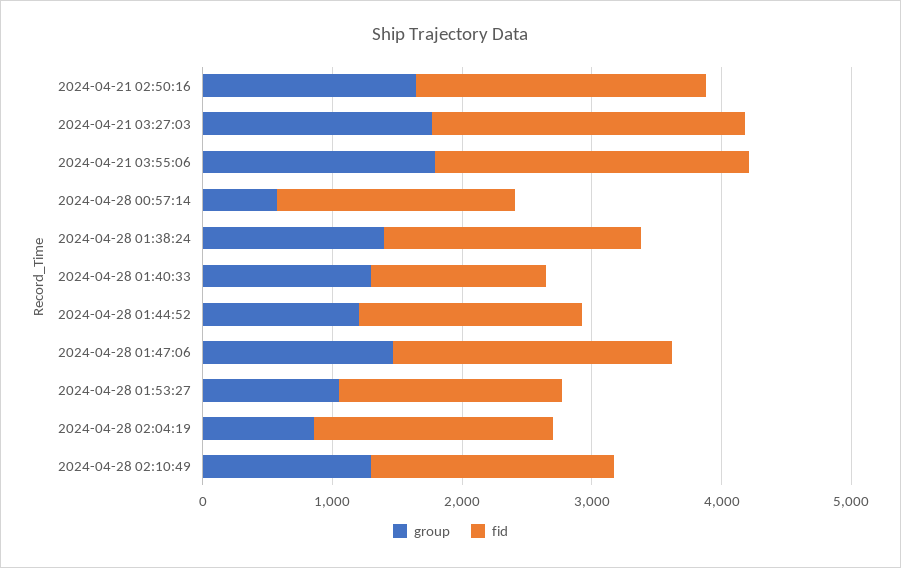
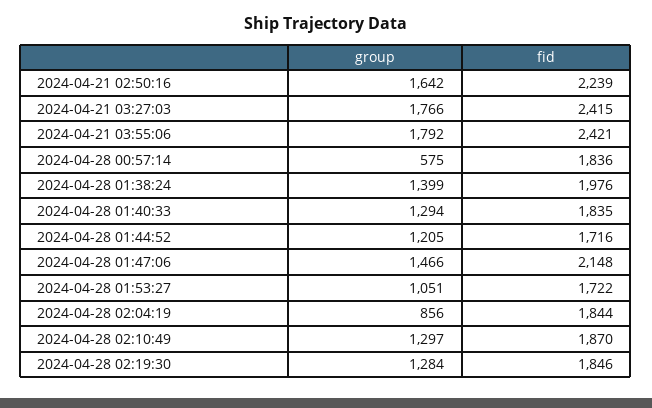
fid, 2024-04-28 01:40:33: 1400 -> 1835
group, 2024-04-28 02:19:30: none -> 1284
fid, 2024-04-28 02:19:30: none -> 1846

